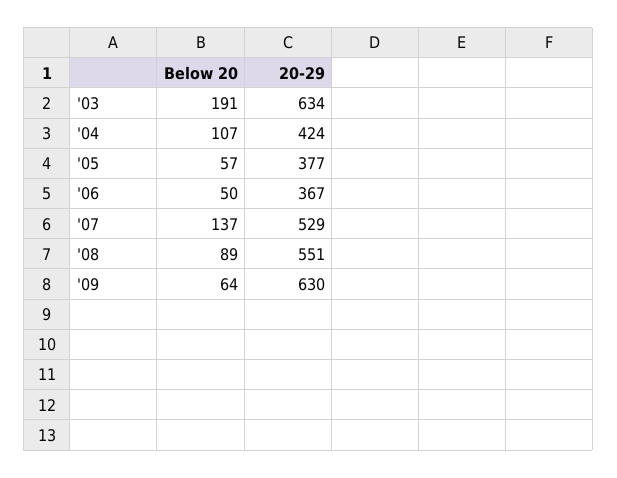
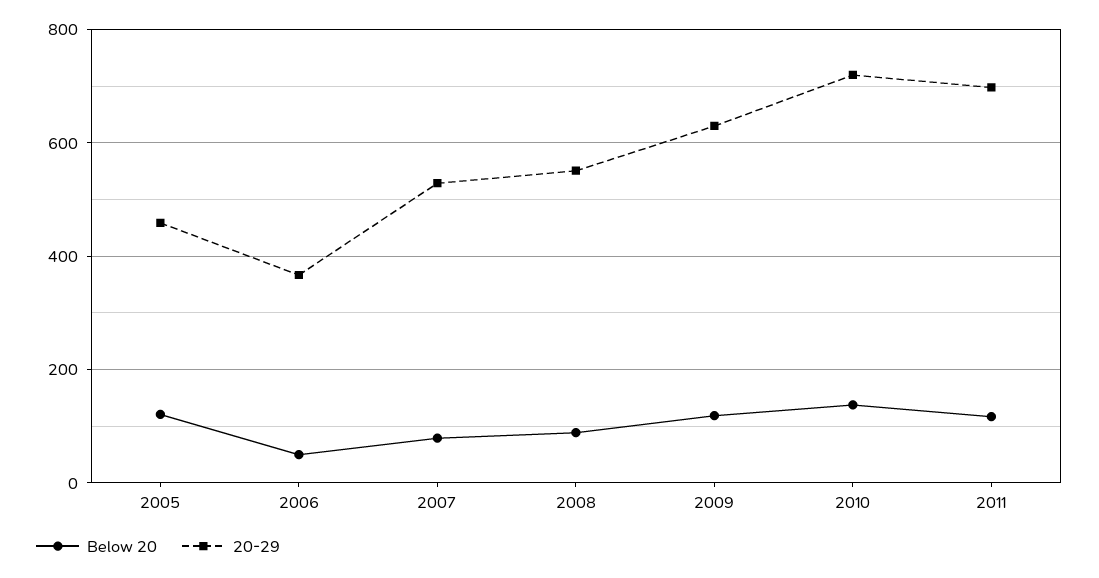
Below 20, '03: 191 -> none
20-29, '03: 634 -> none
Below 20, '04: 107 -> none
20-29, '04: 424 -> none
Below 20, '05: 57 -> 120
20-29, '05: 377 -> 460
Below 20, '07: 137 -> 80
Below 20, '09: 64 -> 120
Below 20, 2010: none -> 140
20-29, 2010: none -> 720
Below 20, 2011: none -> 120
20-29, 2011: none -> 700

